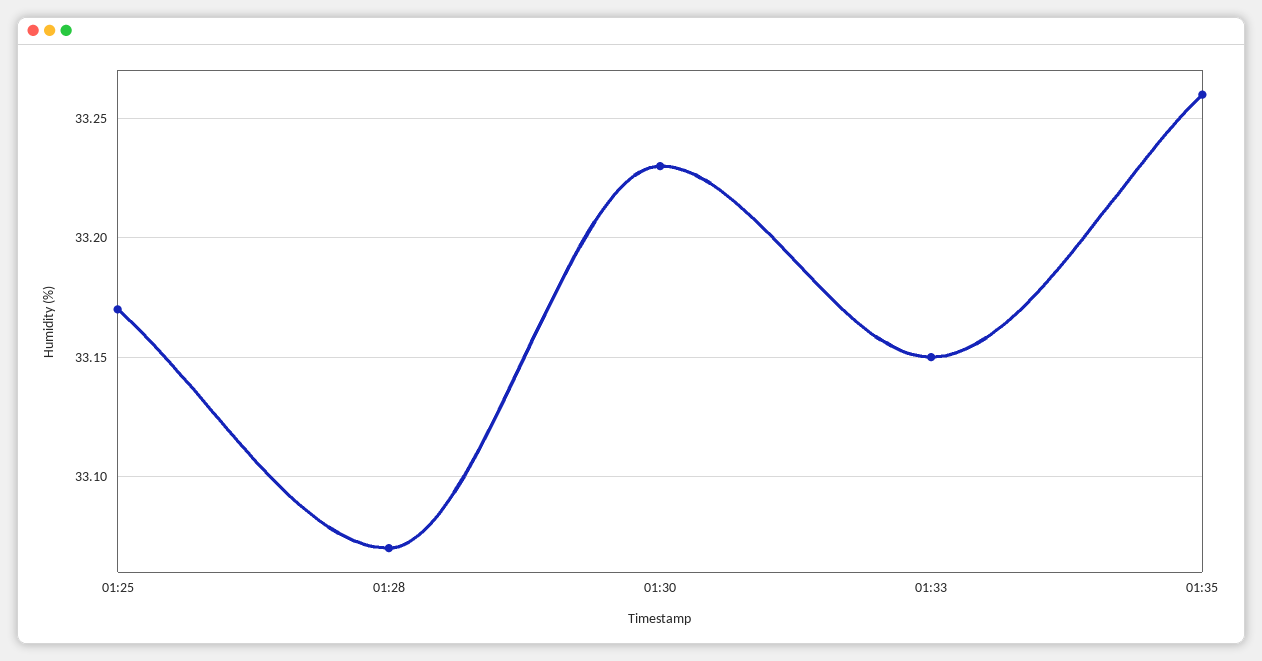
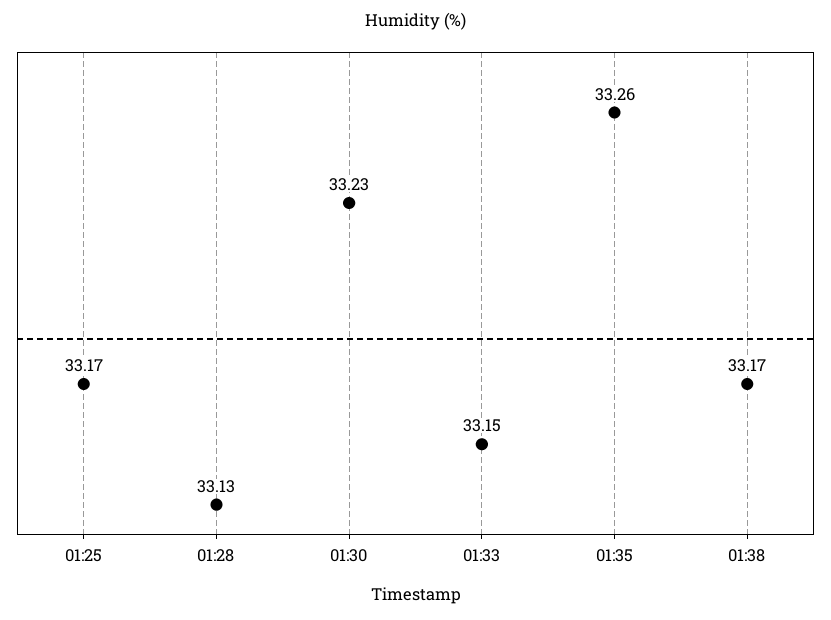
01:28: 33.07 -> 33.13
01:38: none -> 33.17

